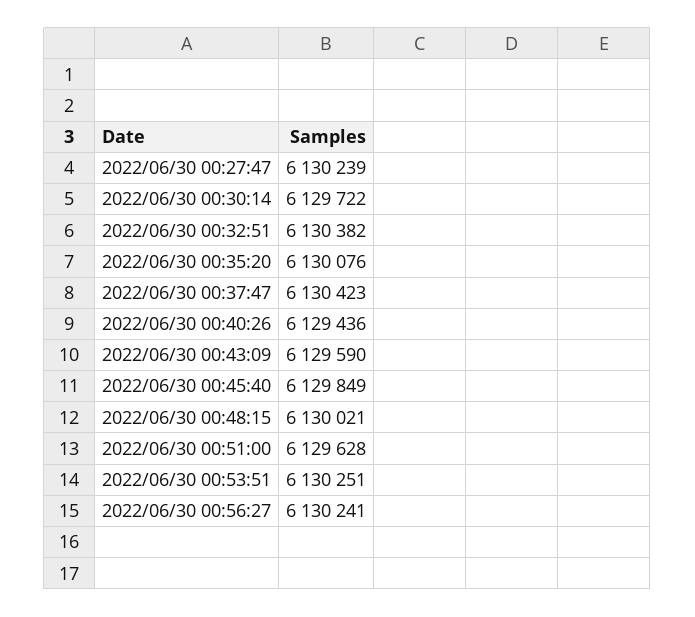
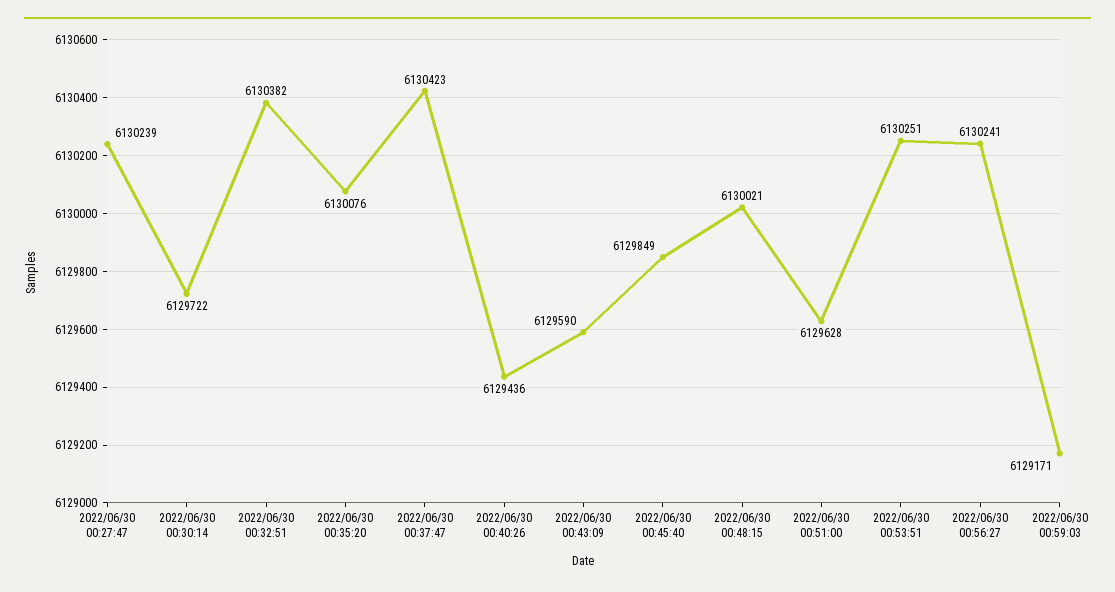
2022/06/30 00:59:03: none -> 6129171

